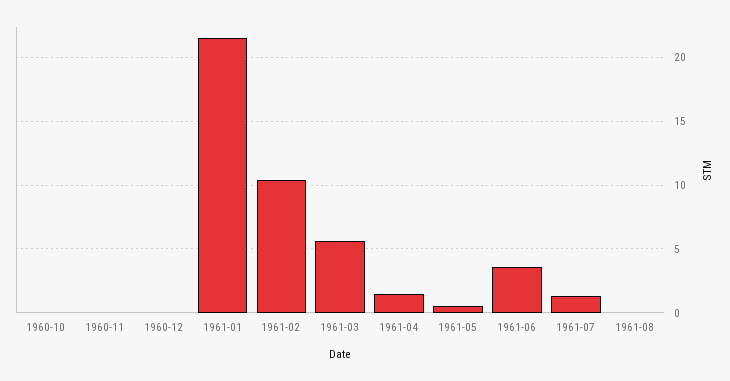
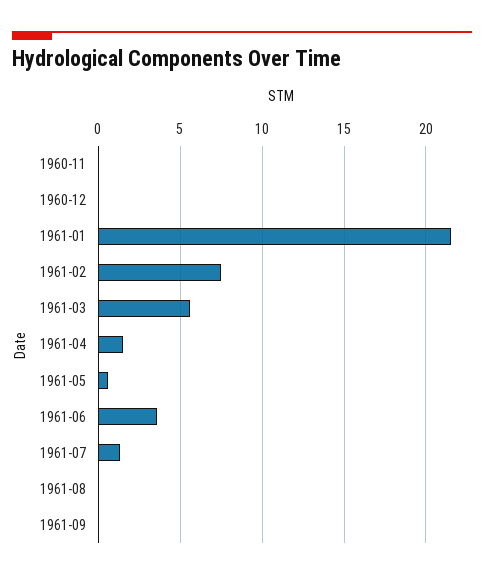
1960-10: 0 -> none
1961-02: 10.5 -> 7.5
1961-09: none -> 0

